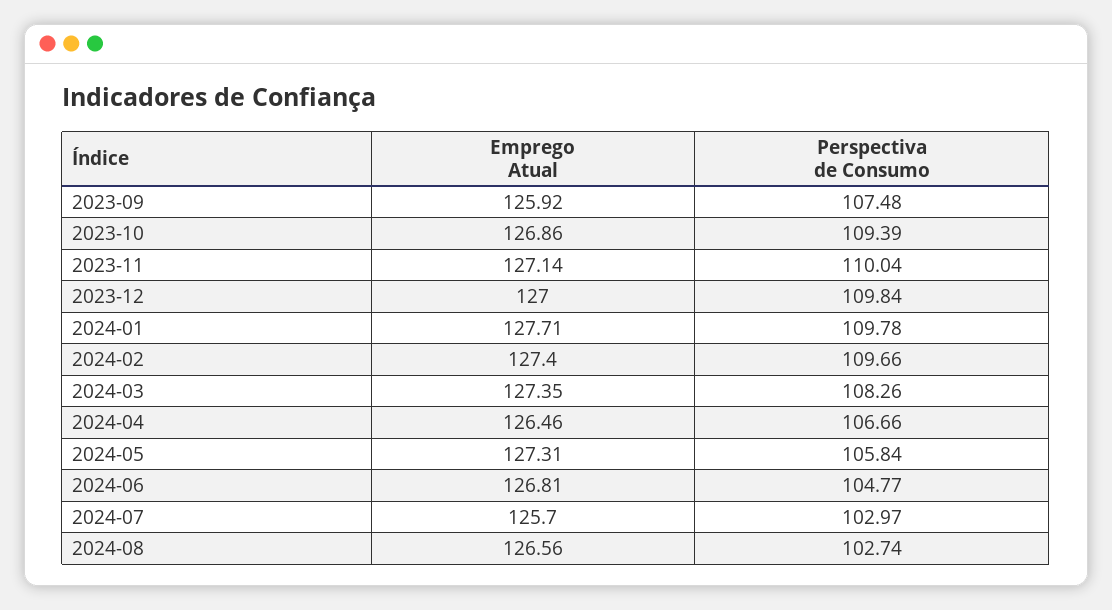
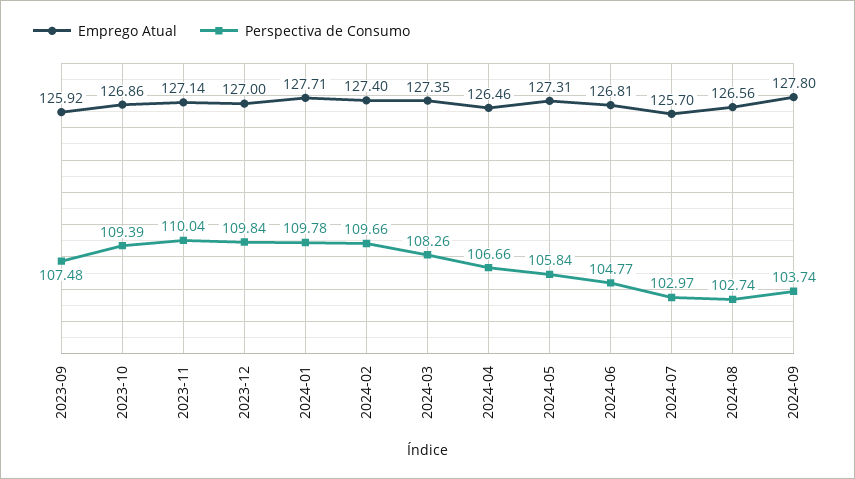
Emprego Atual, 2024-09: none -> 127.8
Perspectiva de Consumo, 2024-09: none -> 103.74

